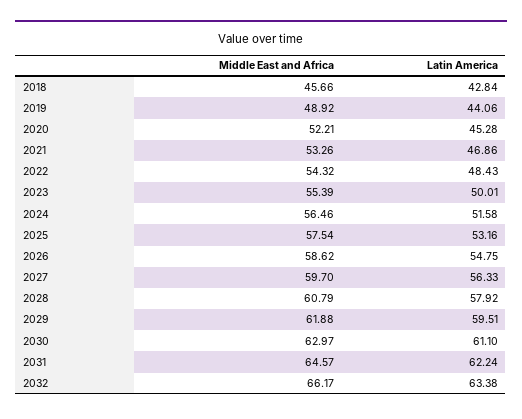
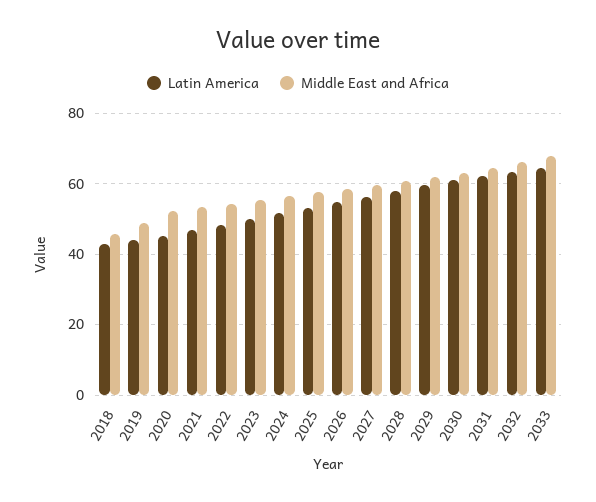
Latin America, 2033: none -> 64
Middle East and Africa, 2033: none -> 68

